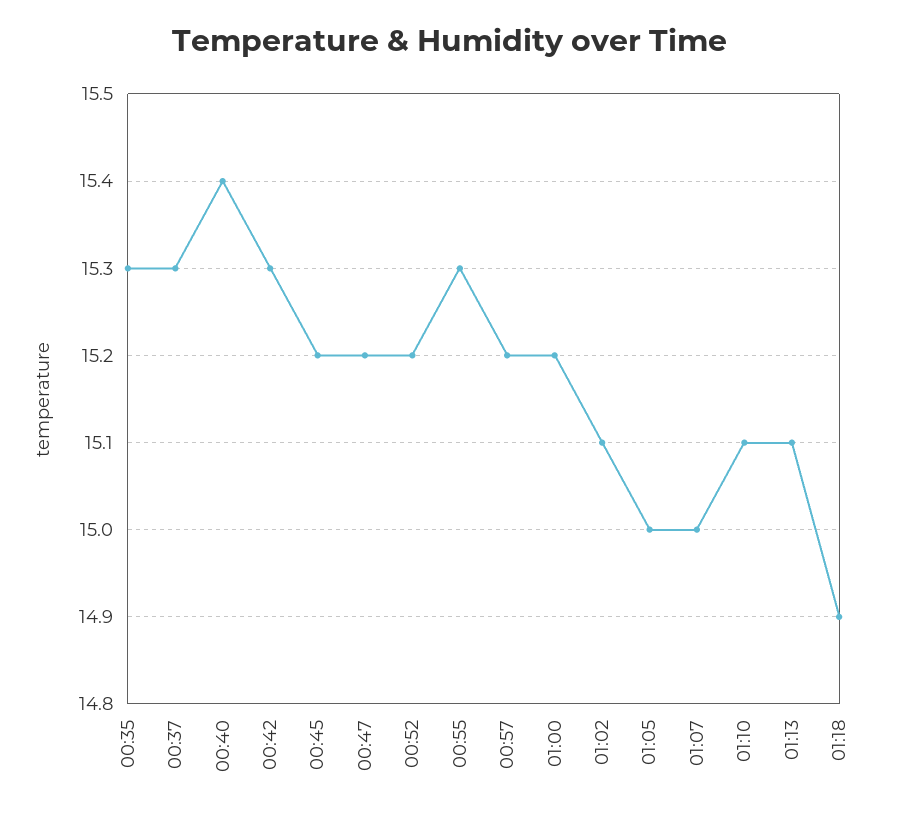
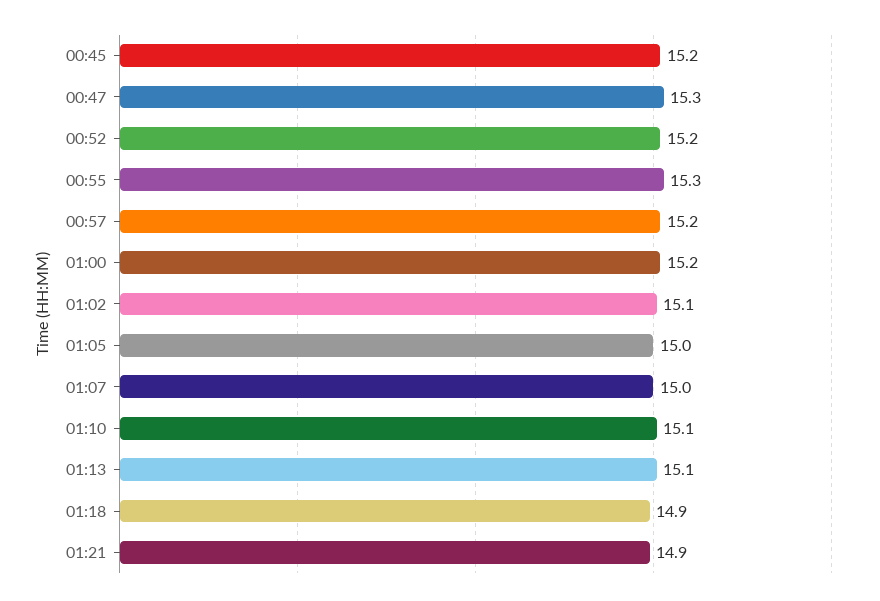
00:35: 15.3 -> none
00:37: 15.3 -> none
00:40: 15.4 -> none
00:42: 15.3 -> none
00:47: 15.2 -> 15.3
01:21: none -> 14.9

